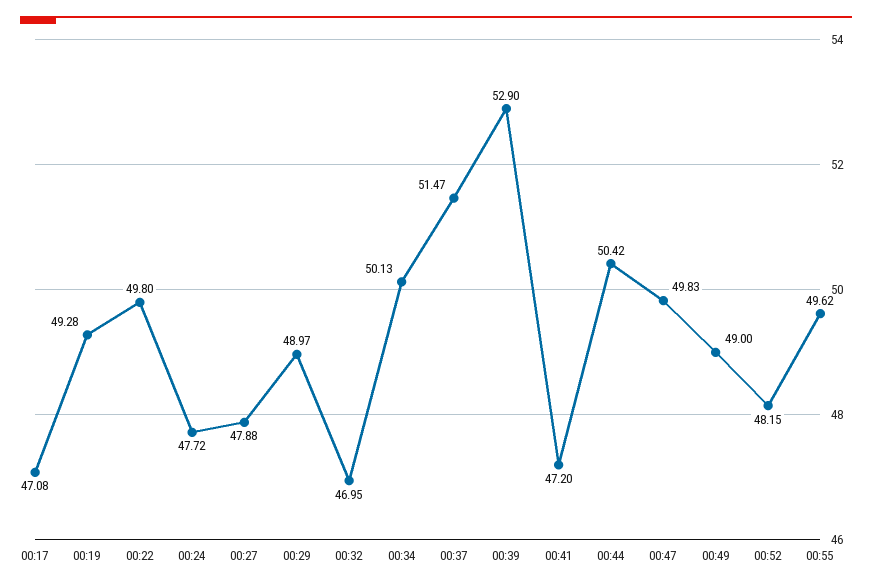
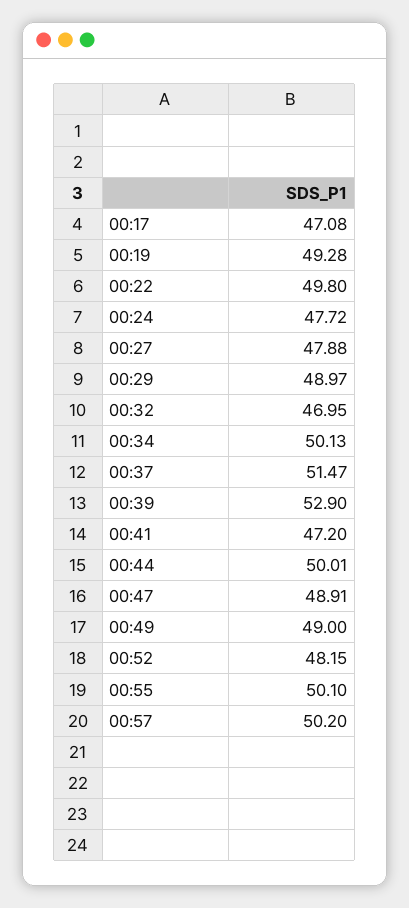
00:44: 50.42 -> 50.01
00:47: 49.83 -> 48.91
00:55: 49.62 -> 50.1
00:57: none -> 50.2

